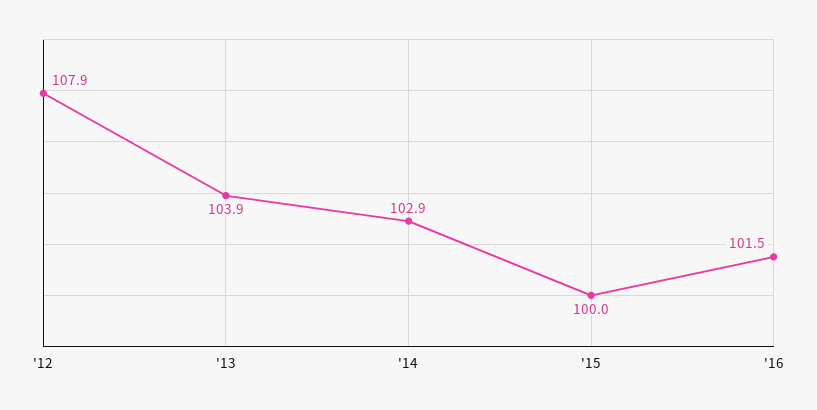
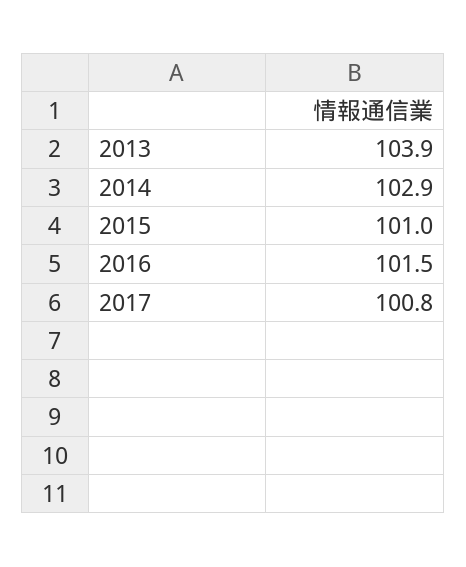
'12: 107.9 -> none
'15: 100 -> 101
2017: none -> 100.8

